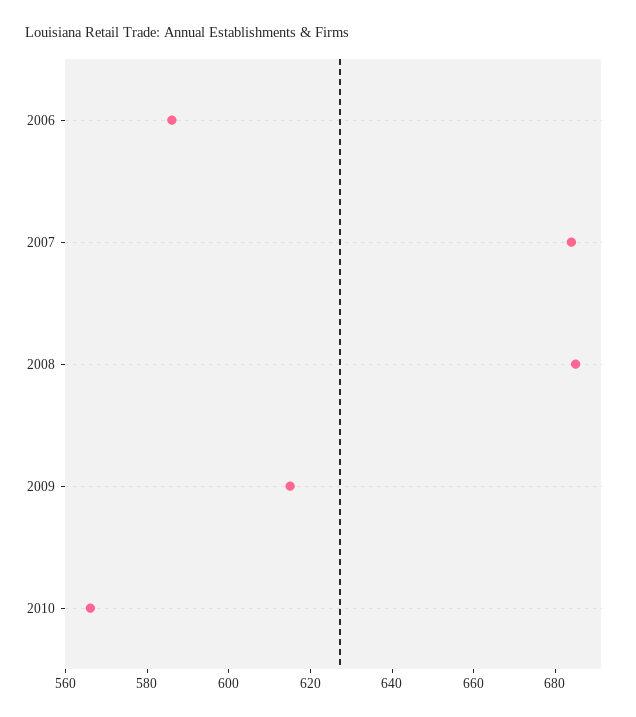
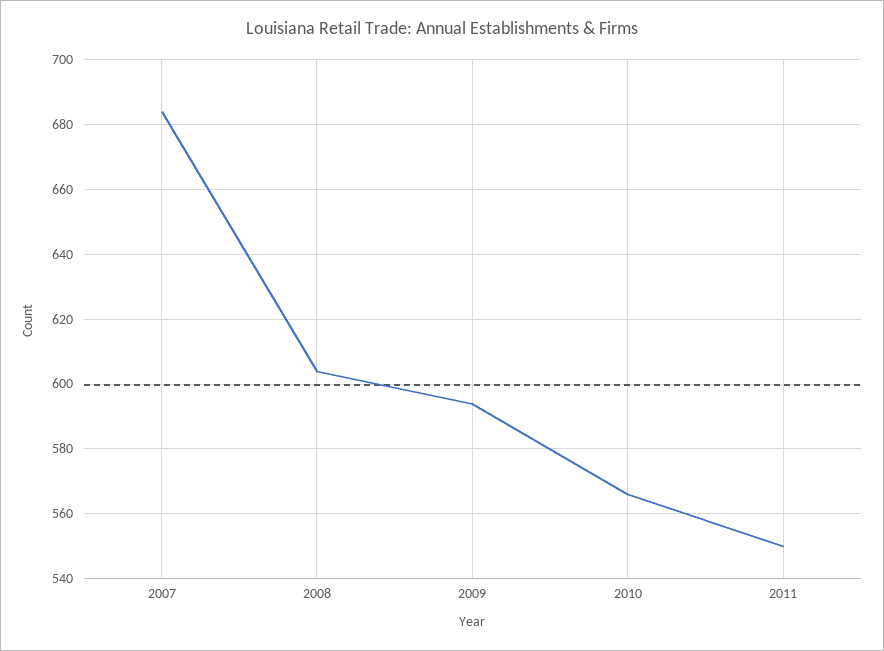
2006: 585 -> none
2008: 685 -> 605
2009: 615 -> 595
2011: none -> 550

